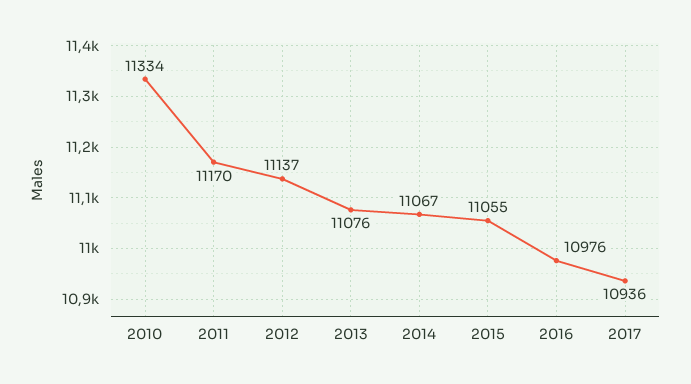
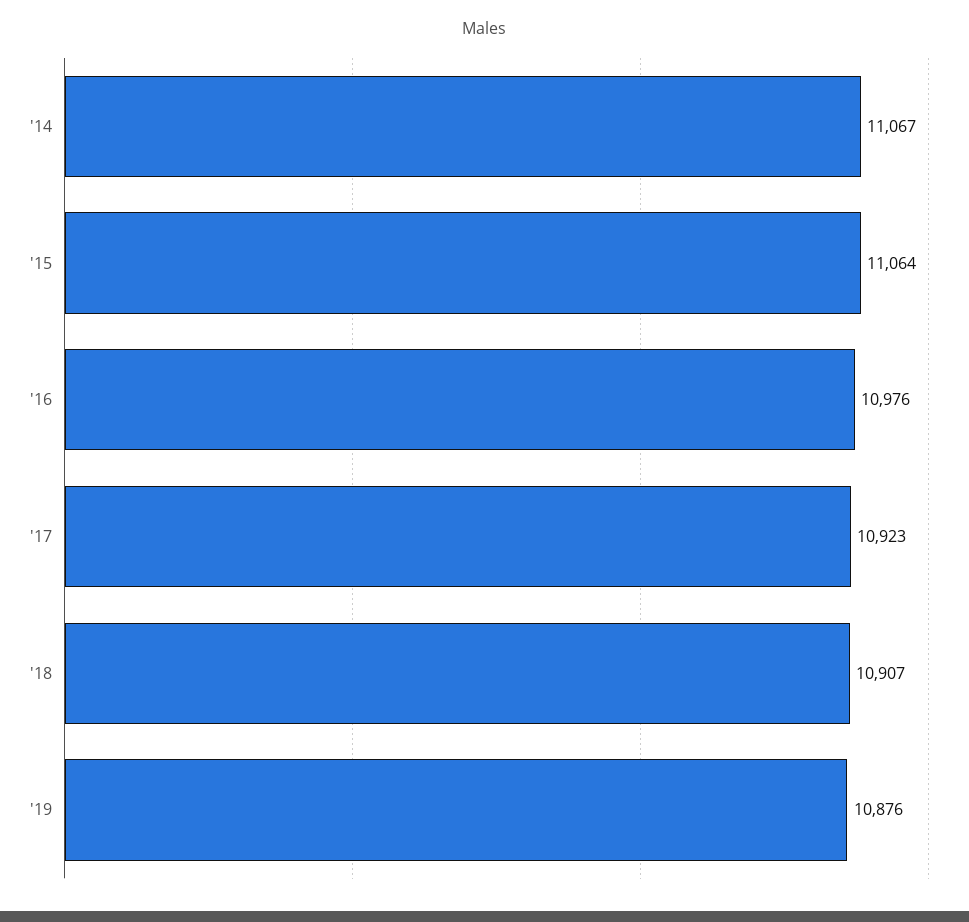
2010: 11334 -> none
2011: 11170 -> none
2012: 11137 -> none
2013: 11076 -> none
2015: 11055 -> 11064
2017: 10936 -> 10923
'18: none -> 10907
'19: none -> 10876

